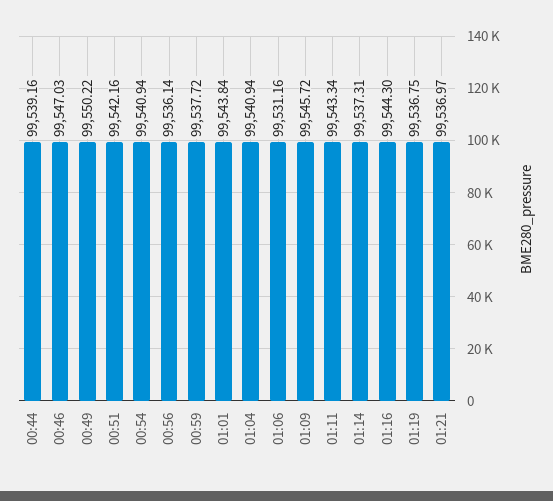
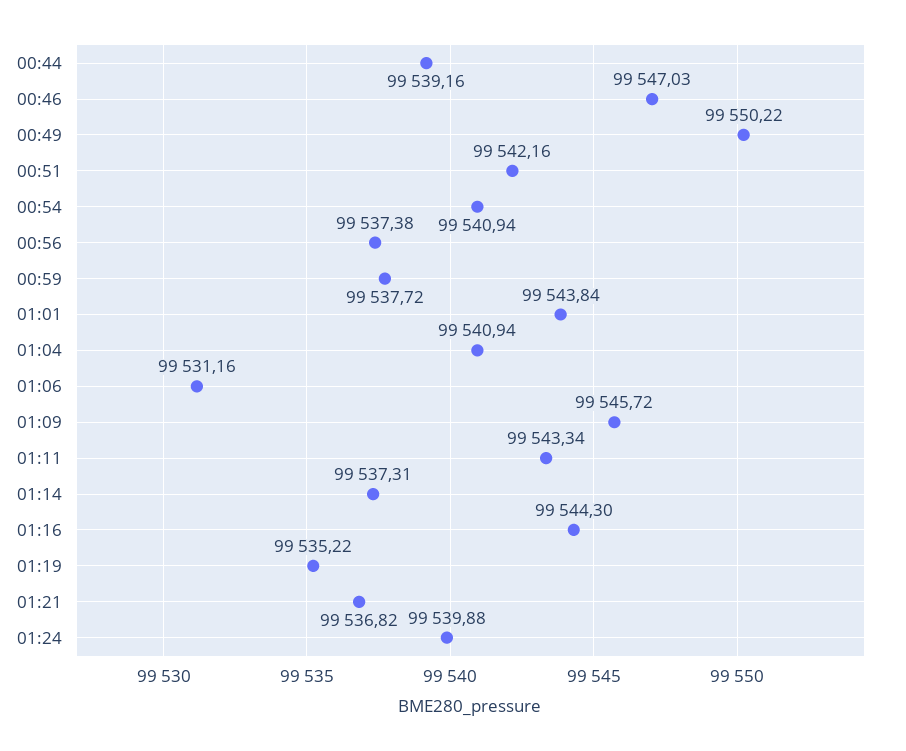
00:56: 99536.14 -> 99537.38
01:19: 99536.75 -> 99535.22
01:21: 99536.97 -> 99536.82
01:24: none -> 99539.88

